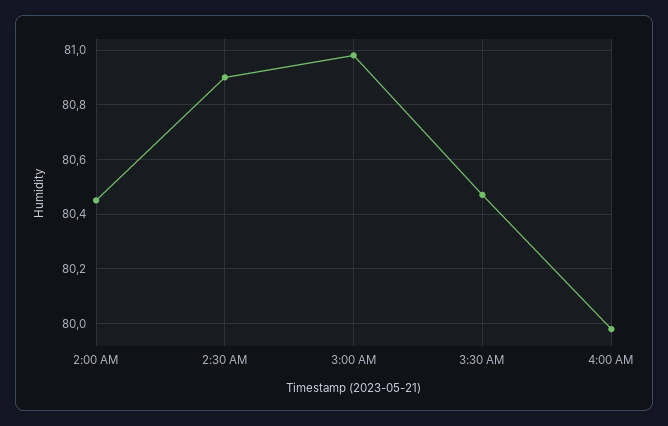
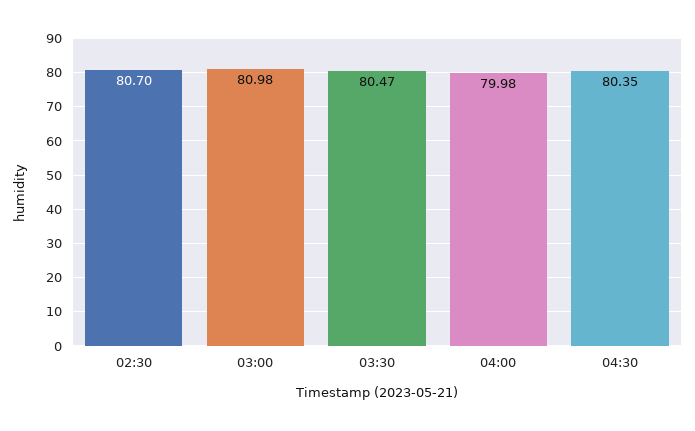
2:00 AM: 80.45 -> none
2:30 AM: 80.9 -> 80.7
04:30: none -> 80.35

